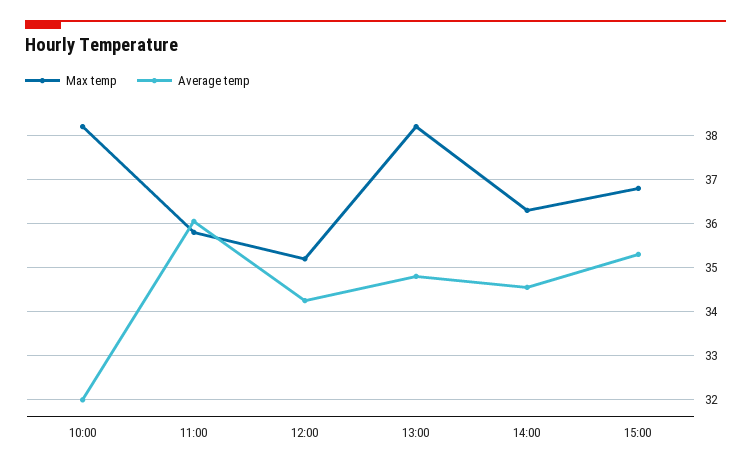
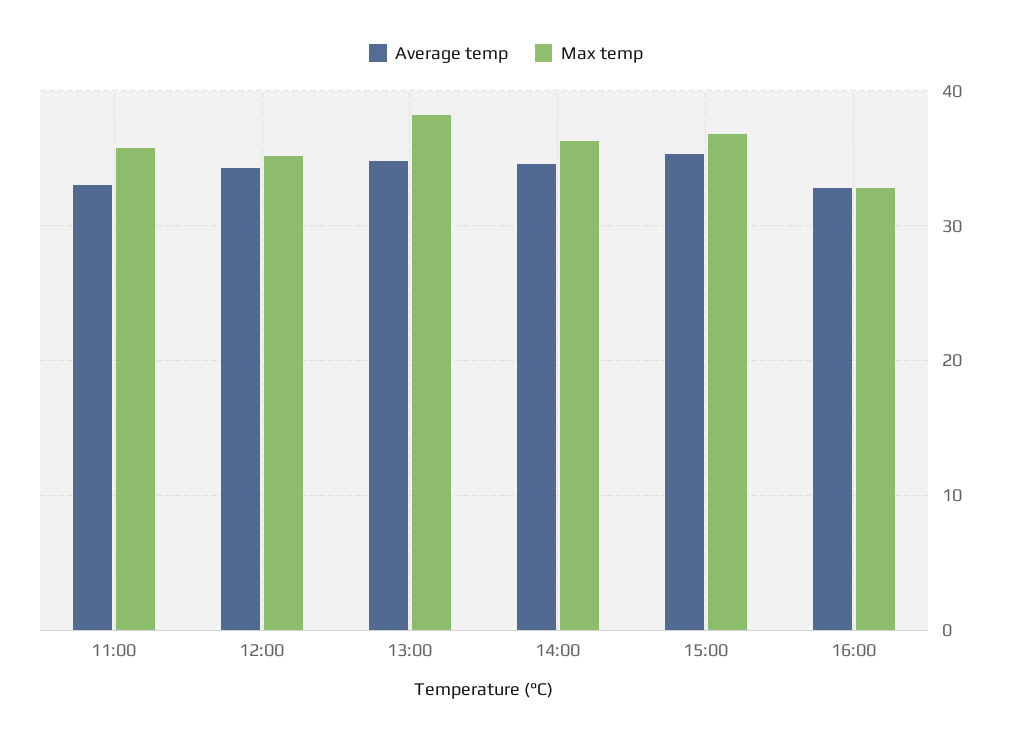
Max temp, 10:00: 38.2 -> none
Average temp, 10:00: 32 -> none
Average temp, 11:00: 36 -> 33
Average temp, 16:00: none -> 33
Max temp, 16:00: none -> 33

